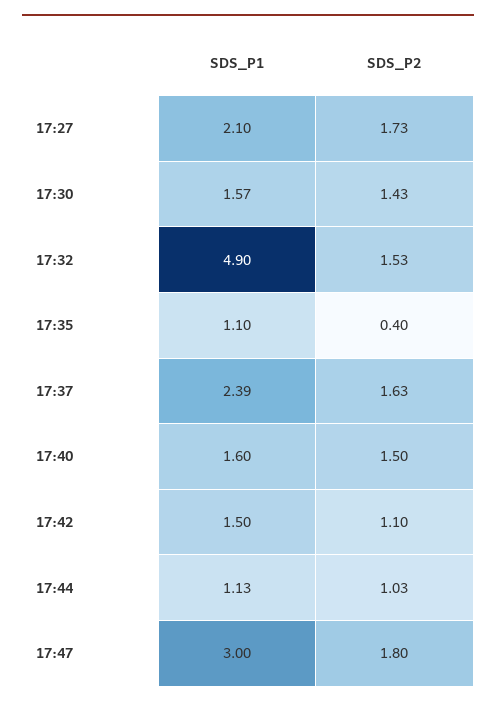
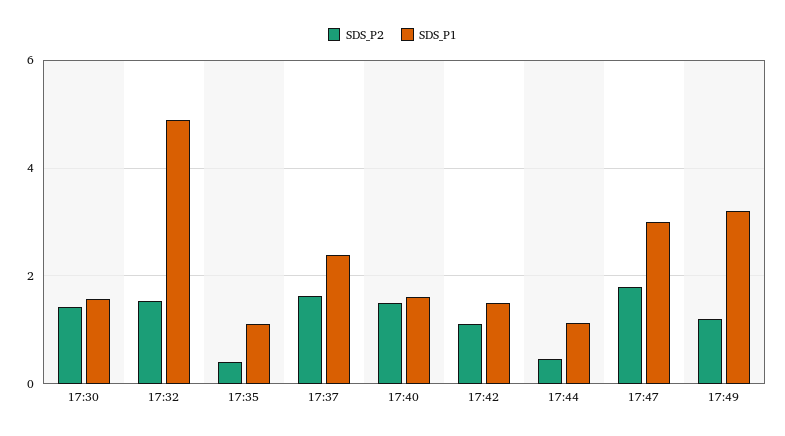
SDS_P1, 17:27: 2.1 -> none
SDS_P2, 17:27: 1.73 -> none
SDS_P2, 17:44: 1.03 -> 0.4
SDS_P2, 17:49: none -> 1.2
SDS_P1, 17:49: none -> 3.2

